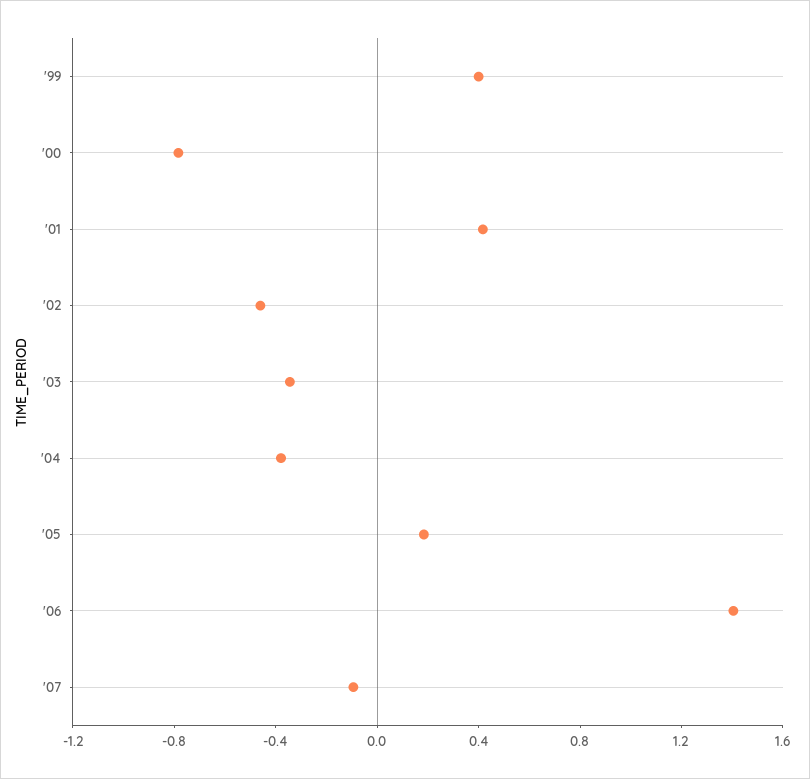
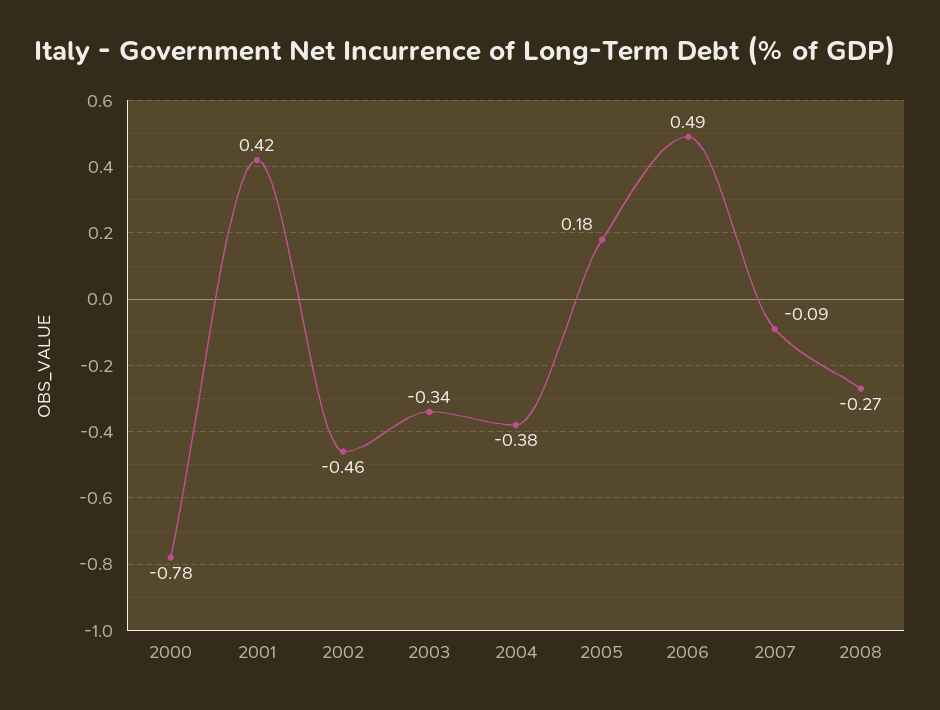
'99: 0.4 -> none
'06: 1.4 -> 0.49
2008: none -> -0.27

